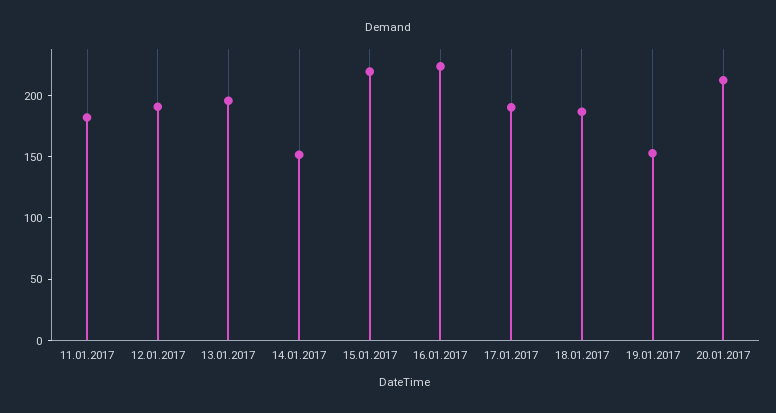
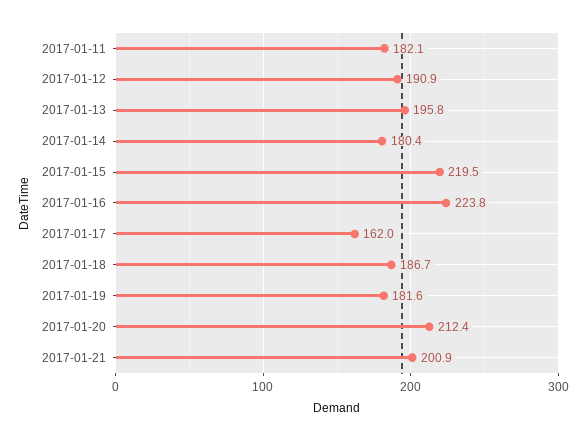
14.01.2017: 150 -> 180.4
17.01.2017: 190 -> 162
19.01.2017: 150 -> 181.6
2017-01-21: none -> 200.9

